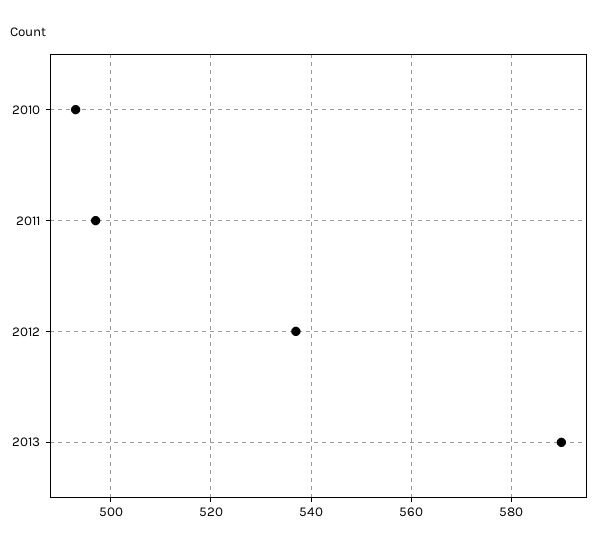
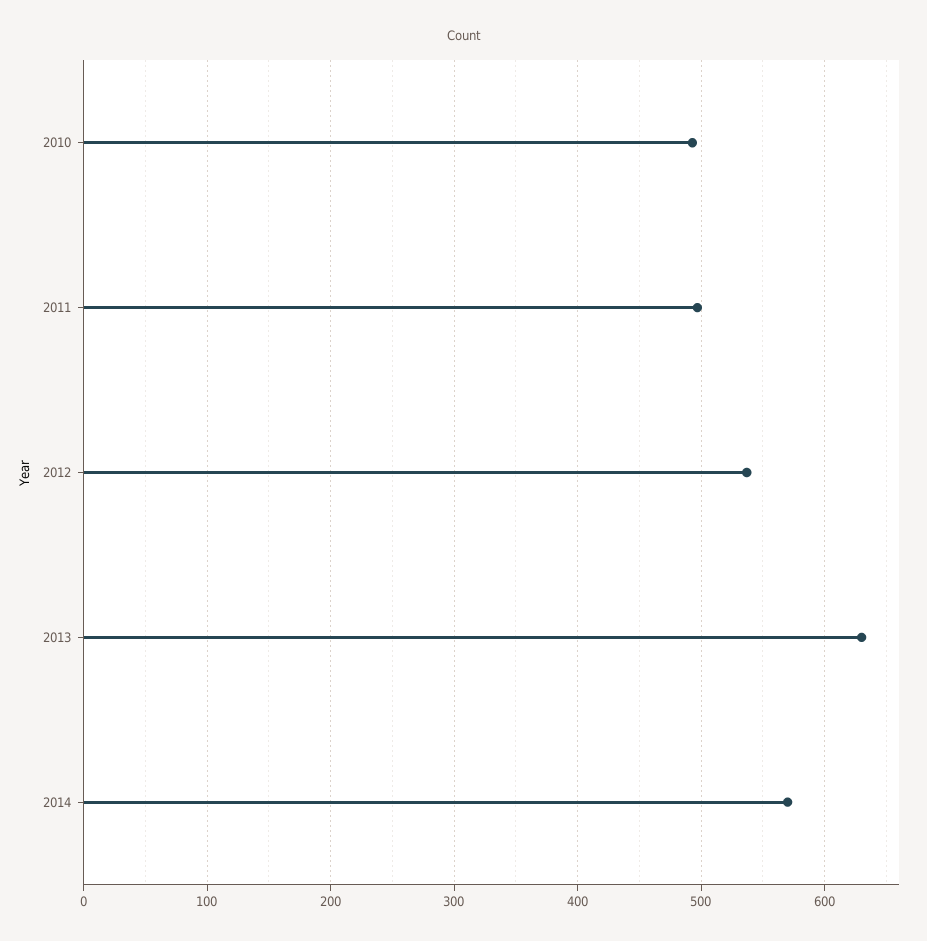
2013: 590 -> 630
2014: none -> 570

